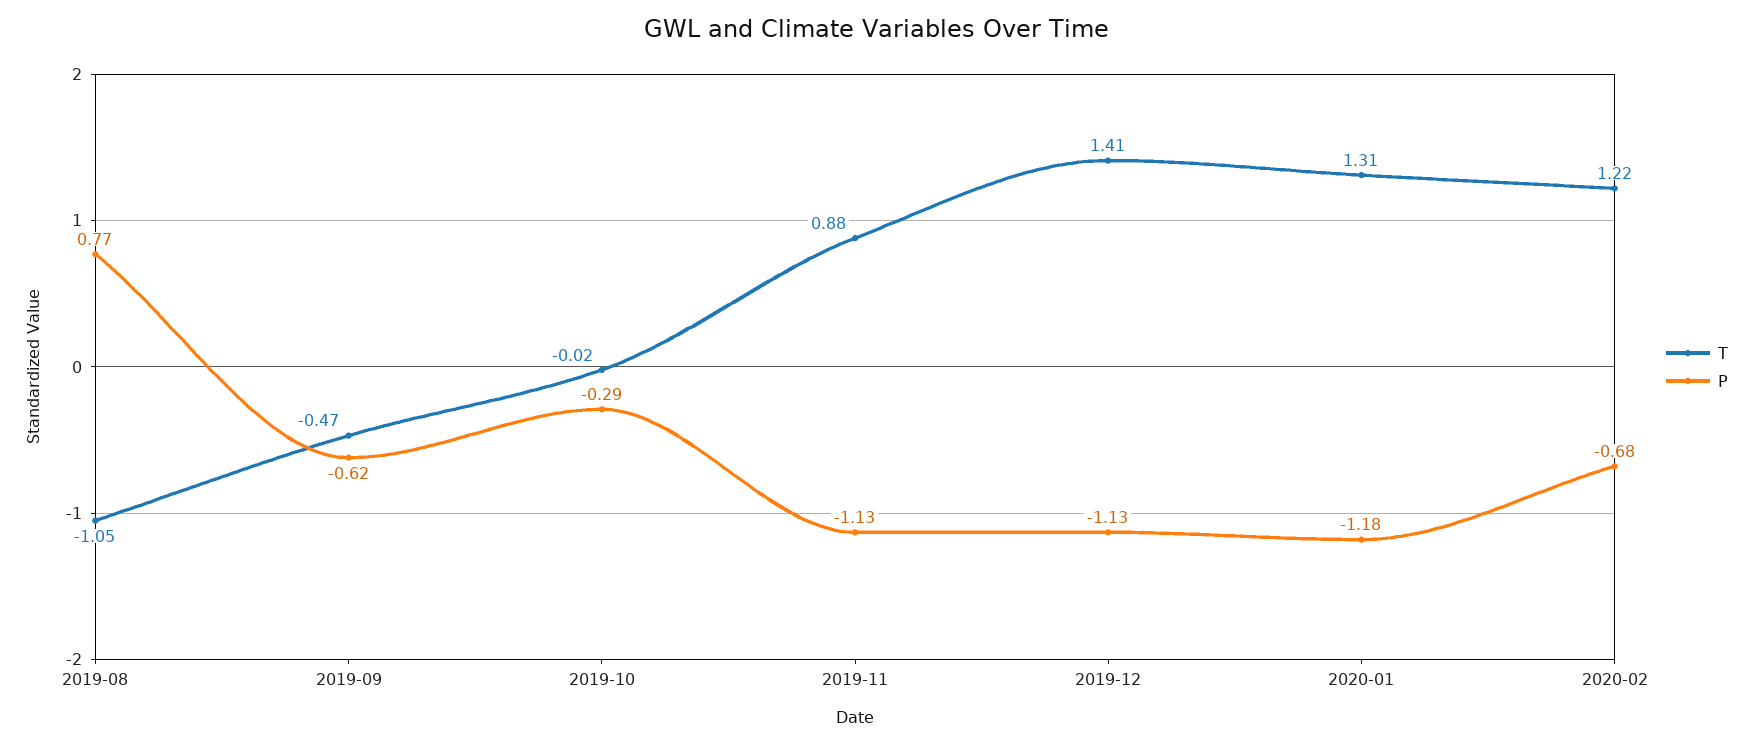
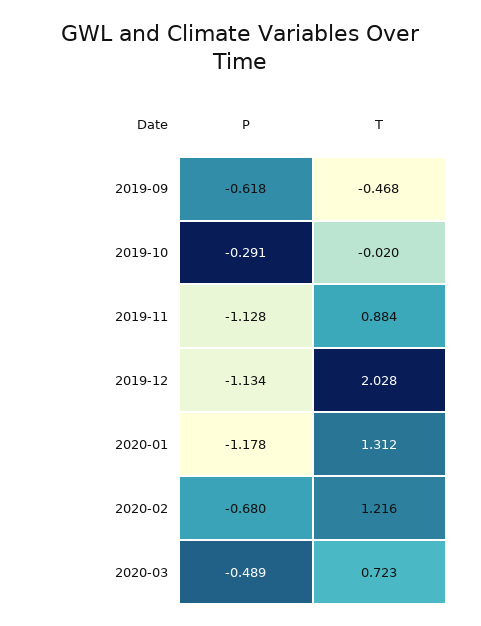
T, 2019-08: -1.05 -> none
P, 2019-08: 0.77 -> none
T, 2019-12: 1.41 -> 2.028
P, 2020-03: none -> -0.489
T, 2020-03: none -> 0.723

